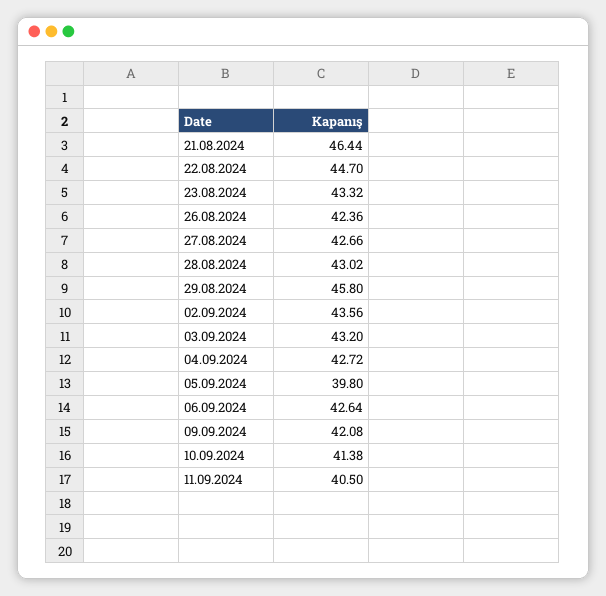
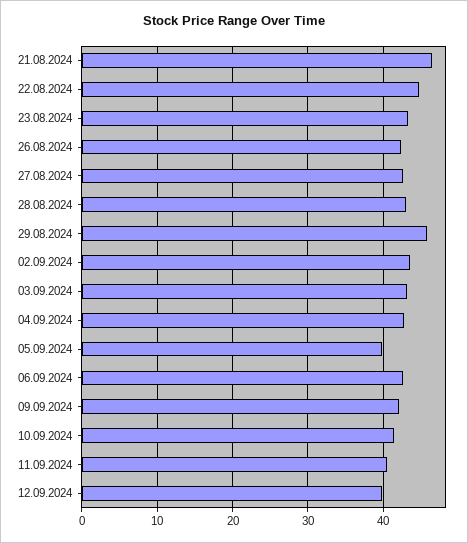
12.09.2024: none -> 40

